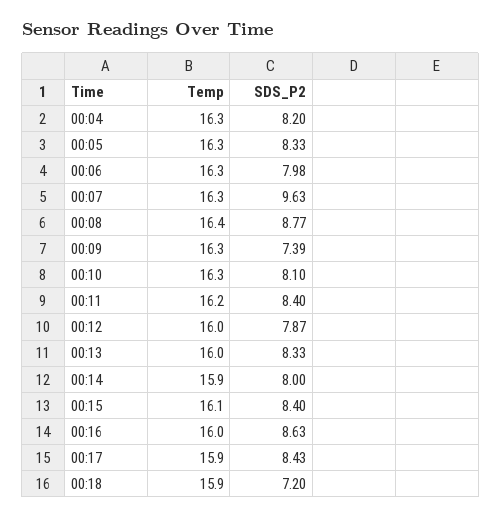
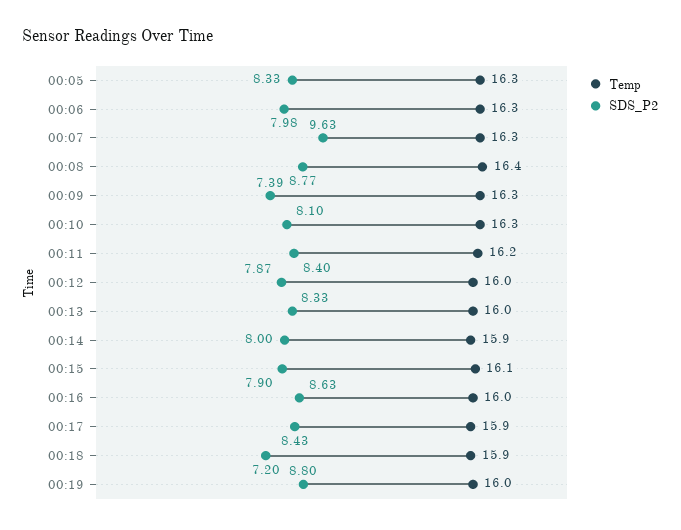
Temp, 00:04: 16.3 -> none
SDS_P2, 00:04: 8.2 -> none
SDS_P2, 00:15: 8.4 -> 7.9
Temp, 00:19: none -> 16
SDS_P2, 00:19: none -> 8.8

